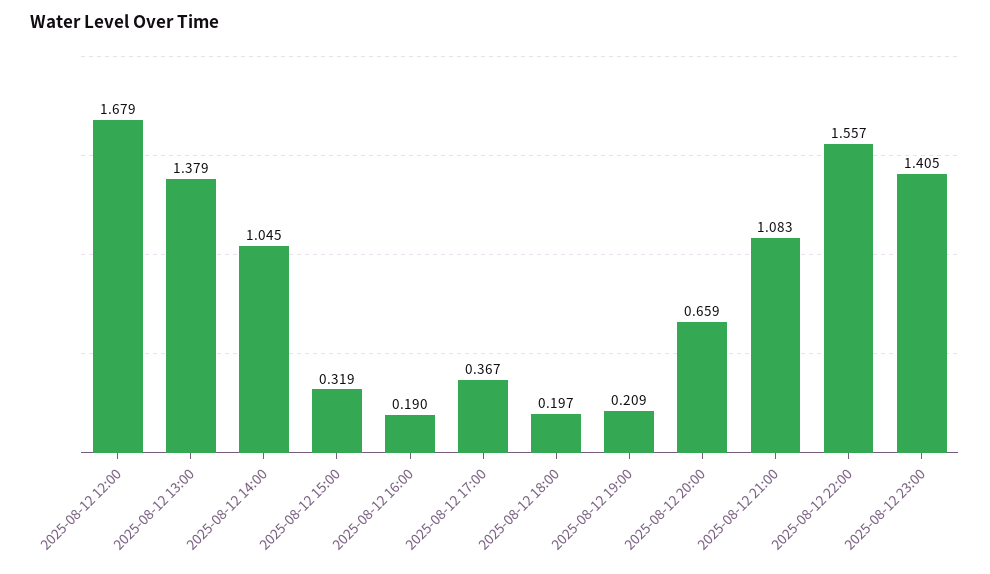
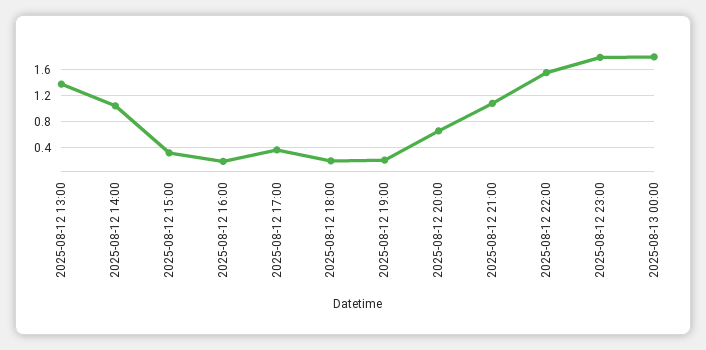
2025-08-12 12:00: 1.679 -> none
2025-08-12 23:00: 1.405 -> 1.8
2025-08-13 00:00: none -> 1.8

